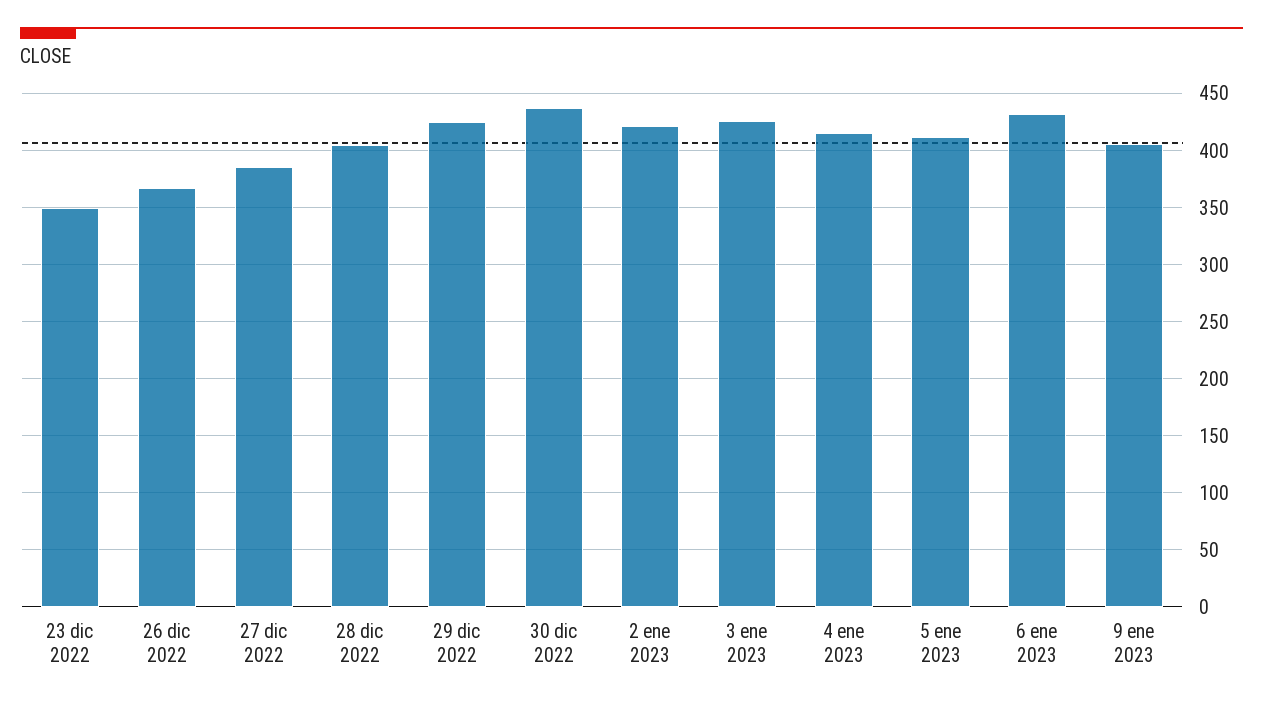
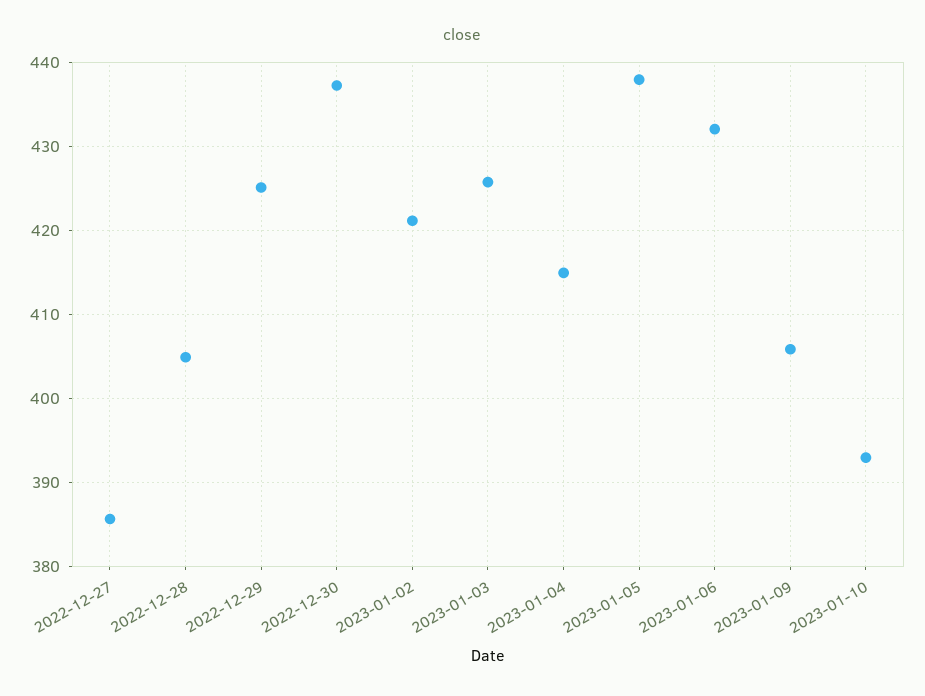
23 dic 2022: 350 -> none
26 dic 2022: 370 -> none
5 ene 2023: 410 -> 438
2023-01-10: none -> 393

